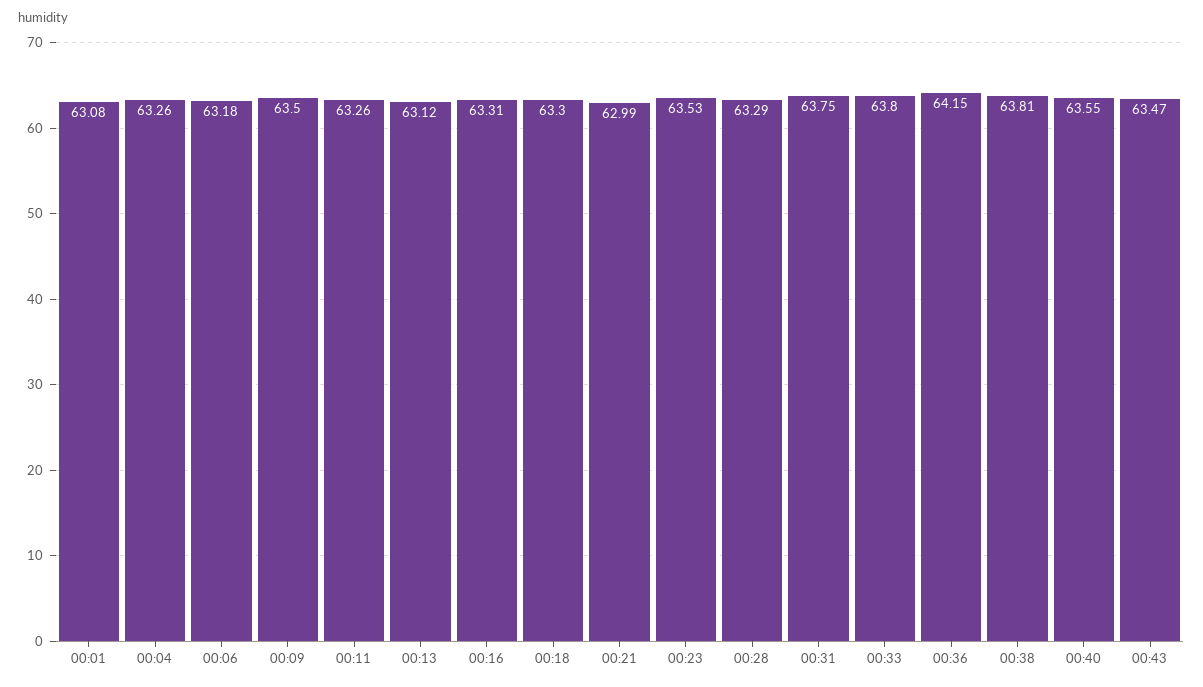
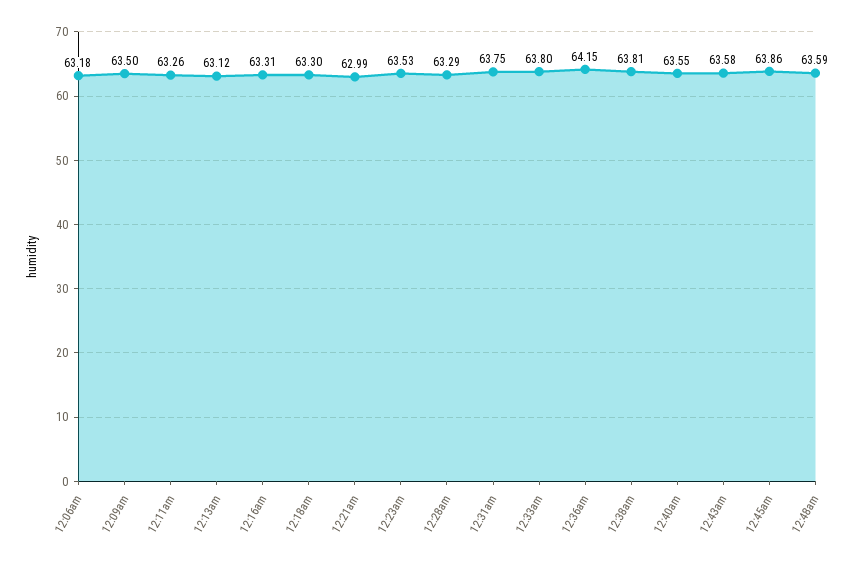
00:01: 63.08 -> none
00:04: 63.26 -> none
00:43: 63.47 -> 63.58
12:45am: none -> 63.86
12:48am: none -> 63.59

